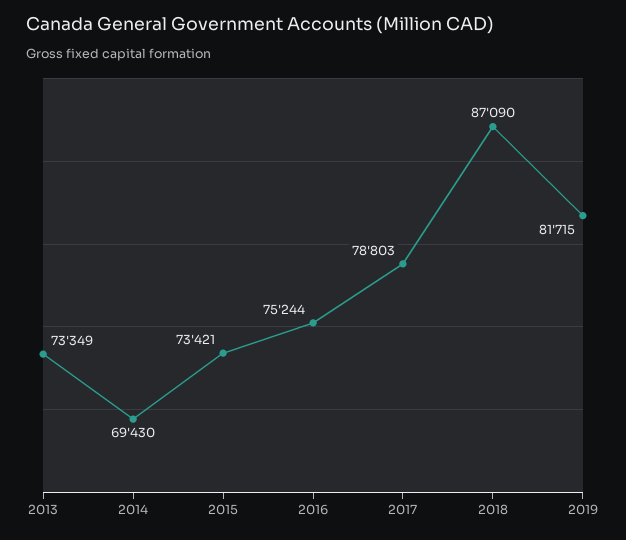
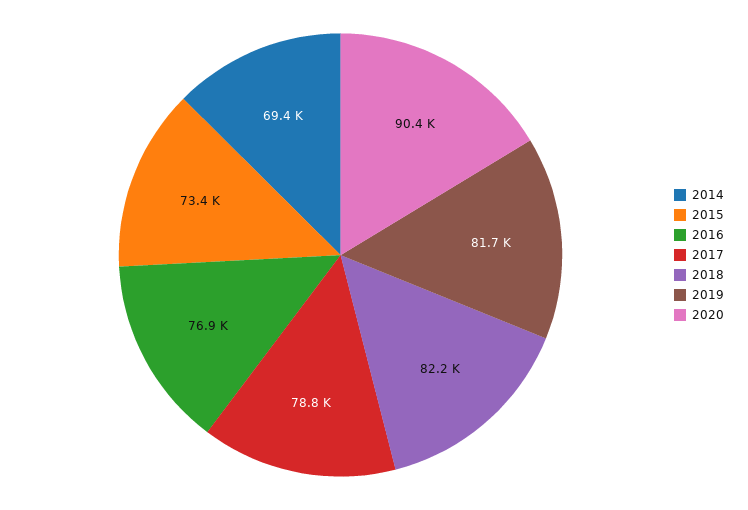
2013: 73349 -> none
2016: 75244 -> 76900
2018: 87090 -> 82200
2020: none -> 90400

